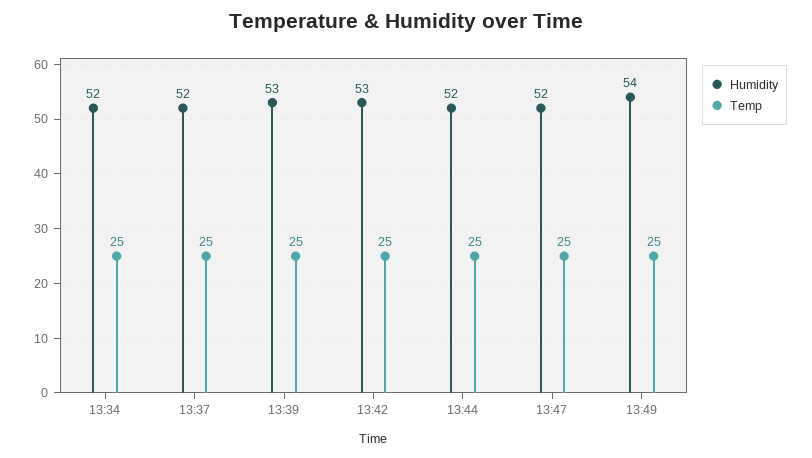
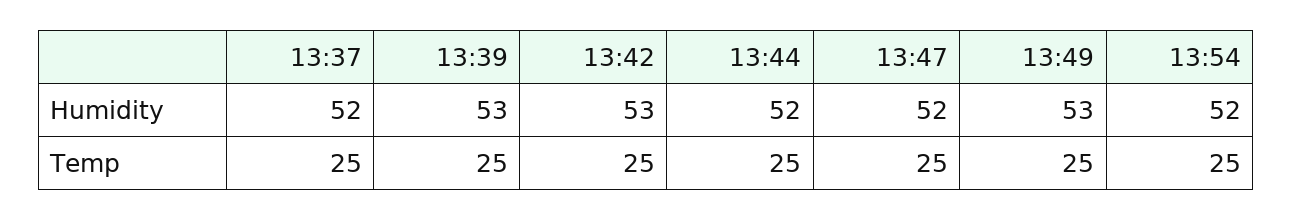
Humidity, 13:34: 52 -> none
Temp, 13:34: 25 -> none
Humidity, 13:49: 54 -> 53
Humidity, 13:54: none -> 52
Temp, 13:54: none -> 25

